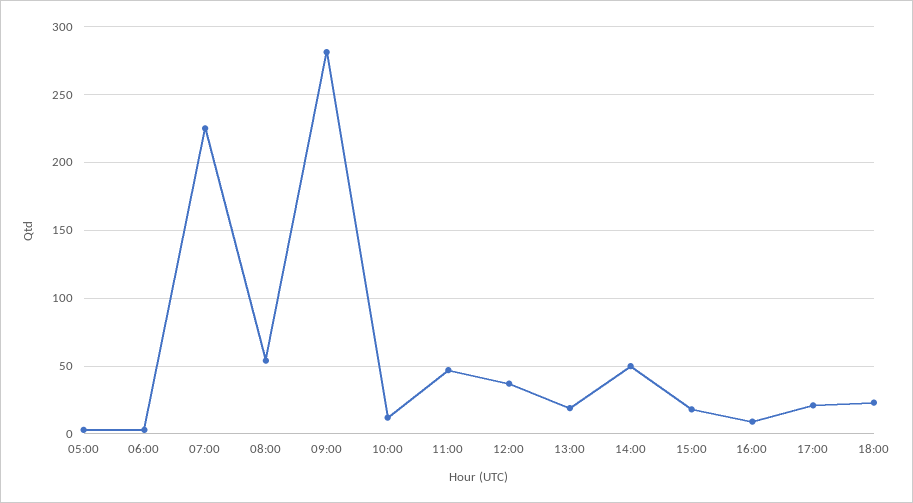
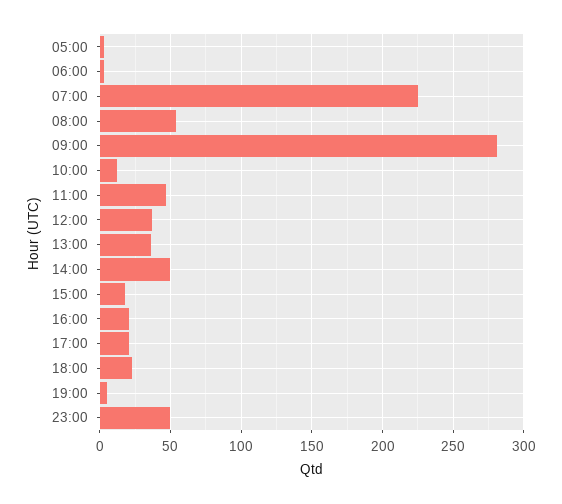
13:00: 20 -> 35
16:00: 10 -> 20
19:00: none -> 5
23:00: none -> 50

